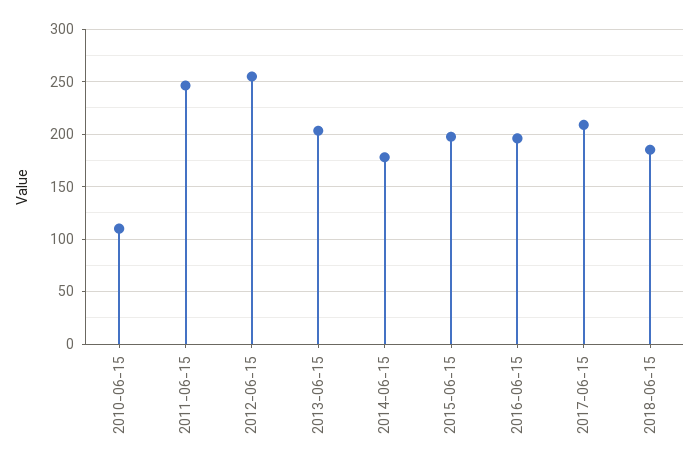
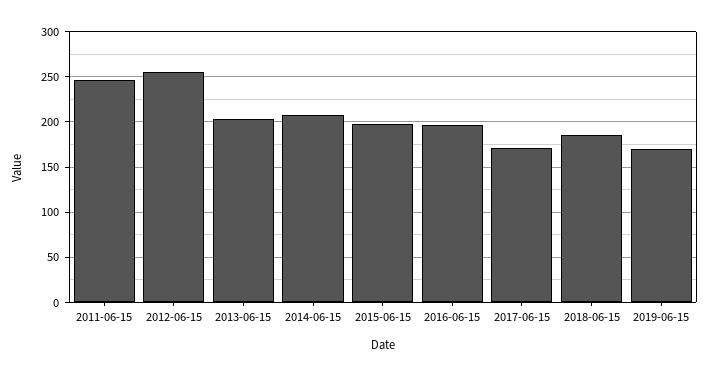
2010-06-15: 110 -> none
2014-06-15: 180 -> 210
2017-06-15: 210 -> 170
2019-06-15: none -> 170

